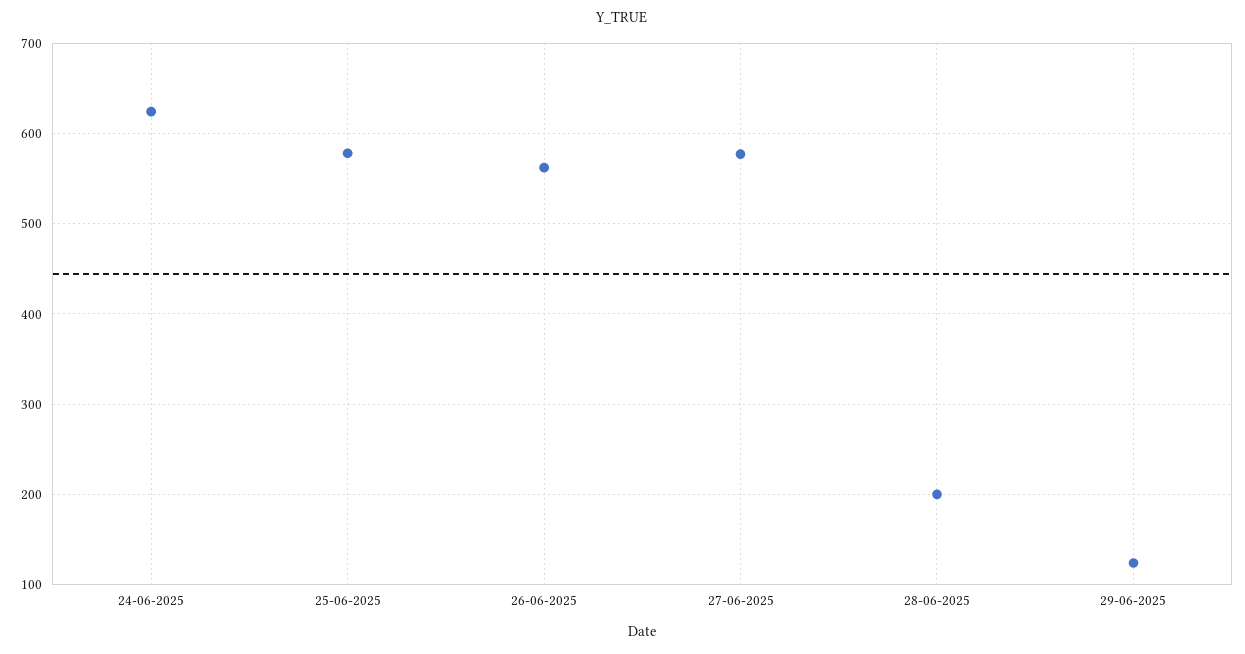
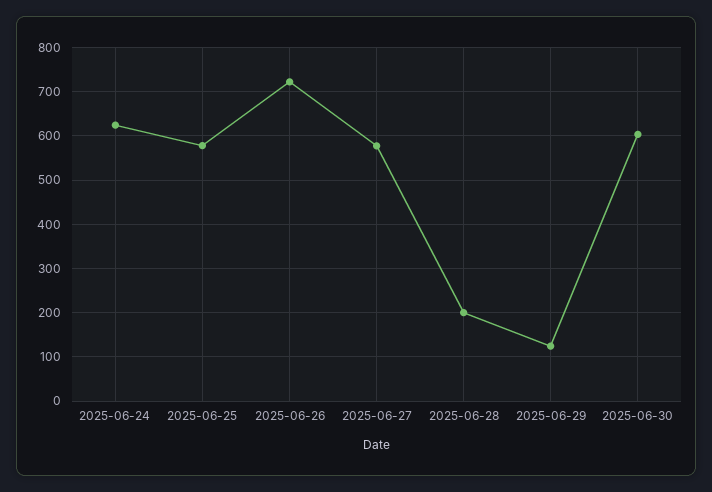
26-06-2025: 560 -> 720
2025-06-30: none -> 600

